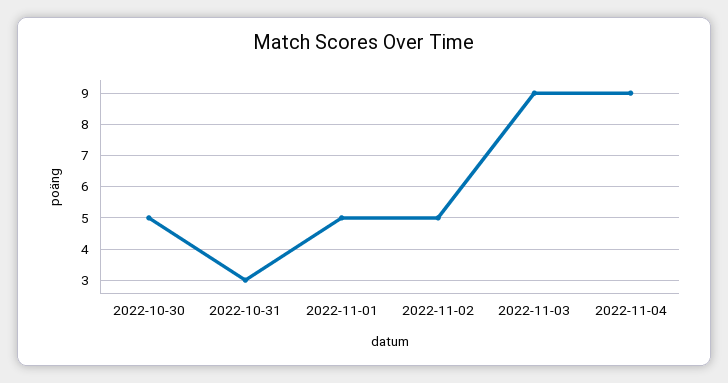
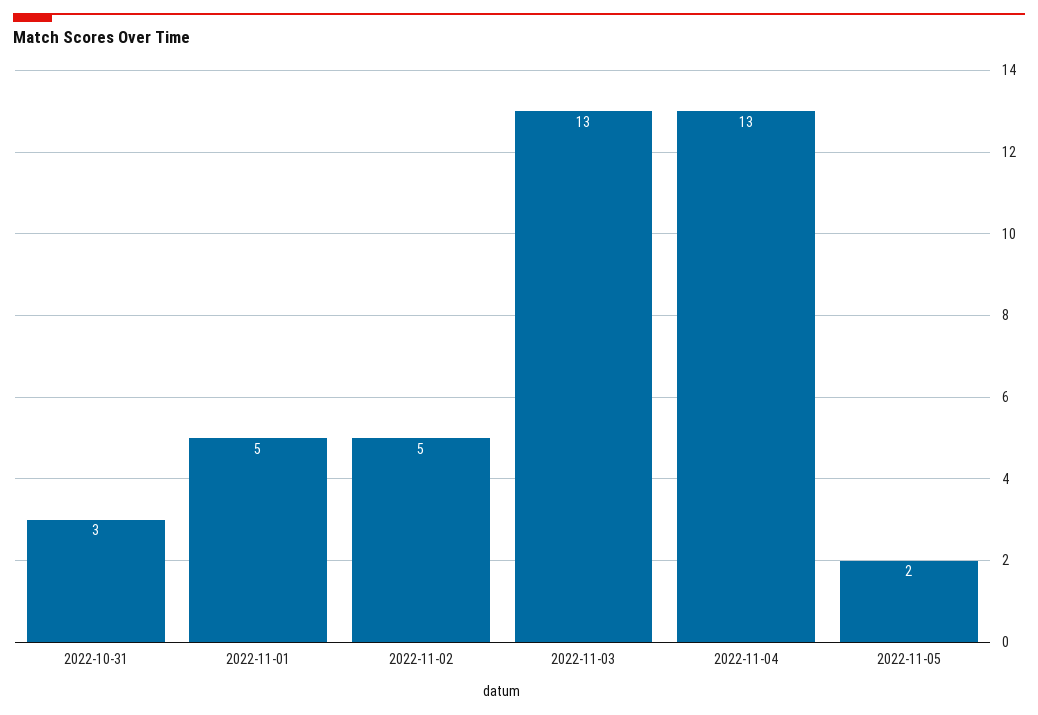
2022-10-30: 5 -> none
2022-11-03: 9 -> 13
2022-11-04: 9 -> 13
2022-11-05: none -> 2

